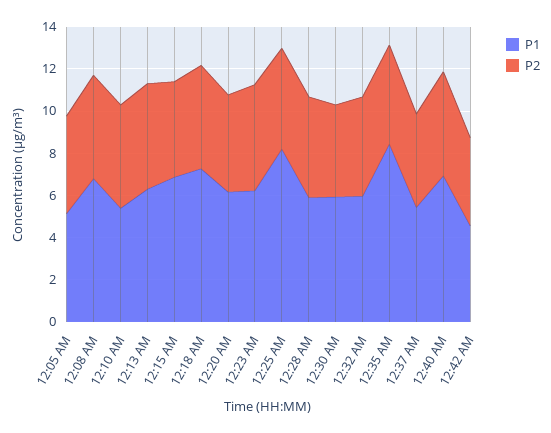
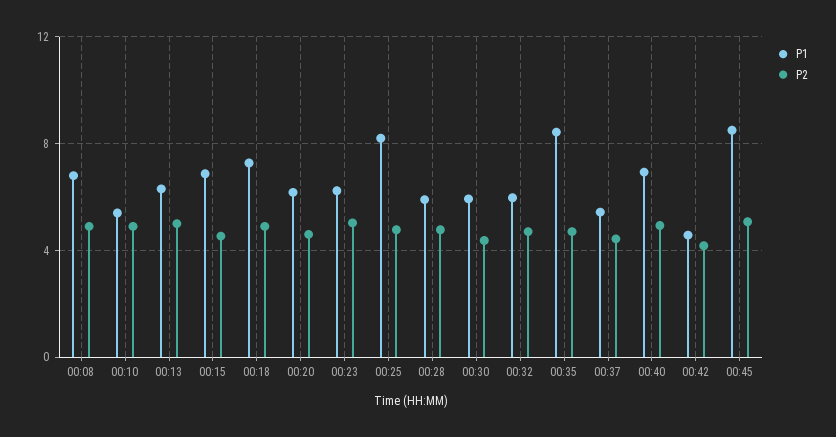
P1, 12:05 AM: 5 -> none
P2, 12:05 AM: 4.5 -> none
P1, 00:45: none -> 8.5
P2, 00:45: none -> 5

